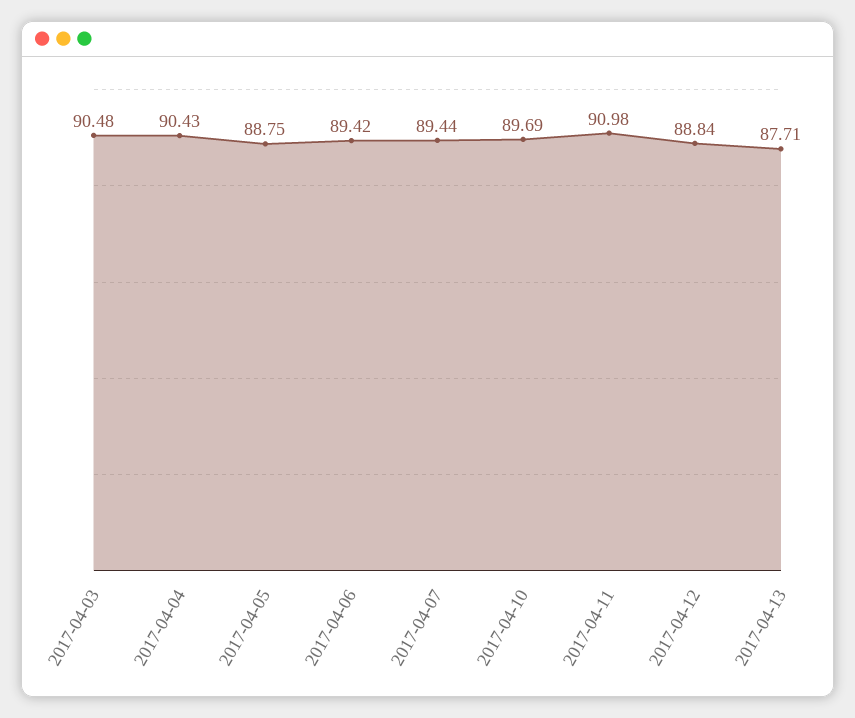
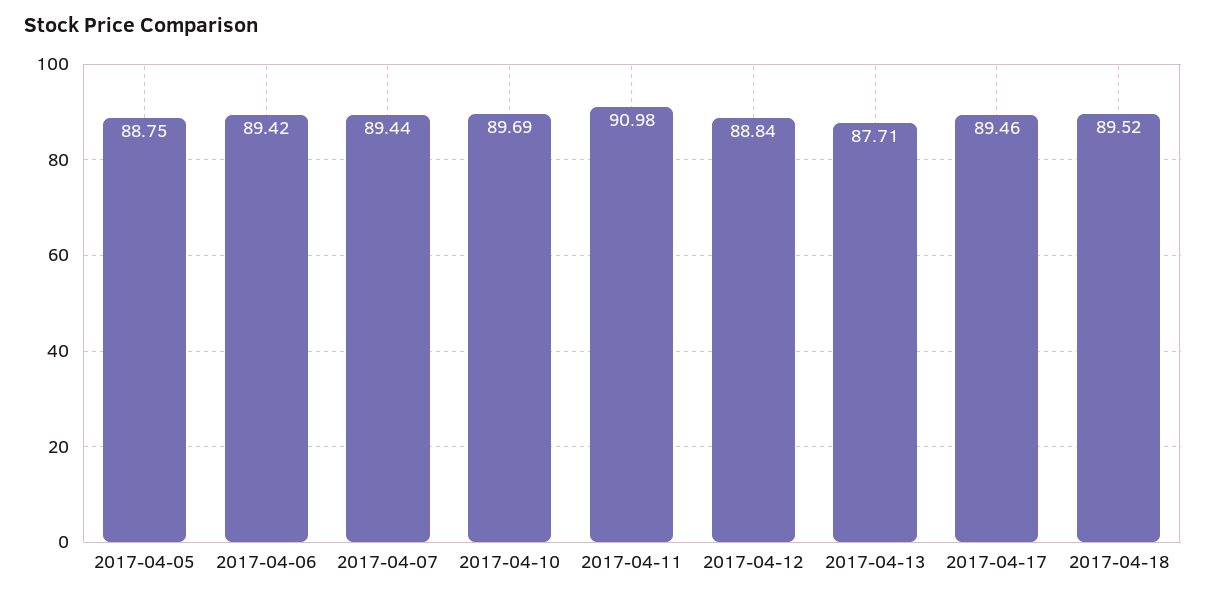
2017-04-03: 90.48 -> none
2017-04-04: 90.43 -> none
2017-04-17: none -> 89.46
2017-04-18: none -> 89.52

